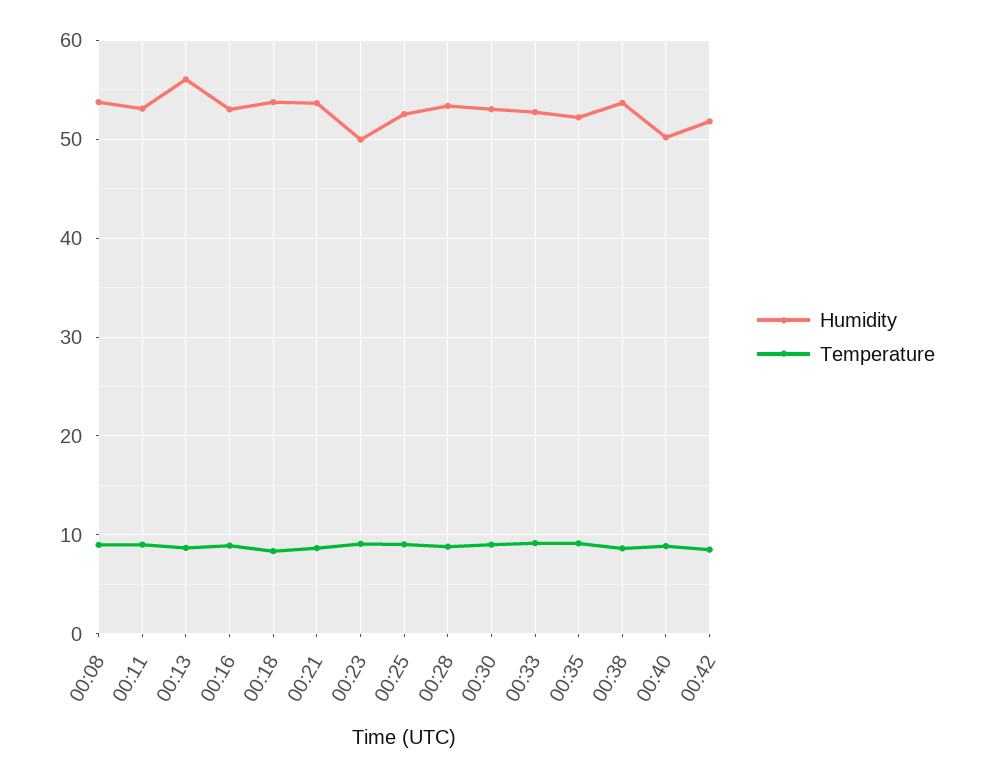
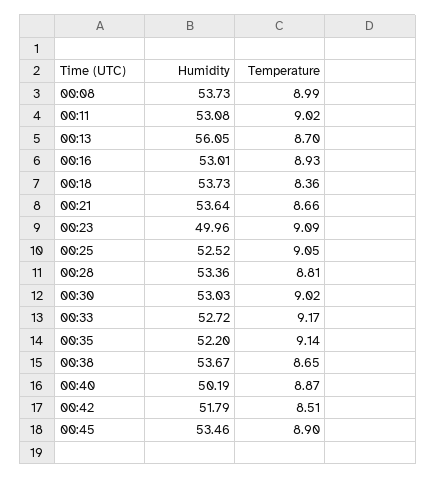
Humidity, 00:45: none -> 53.46
Temperature, 00:45: none -> 8.9

